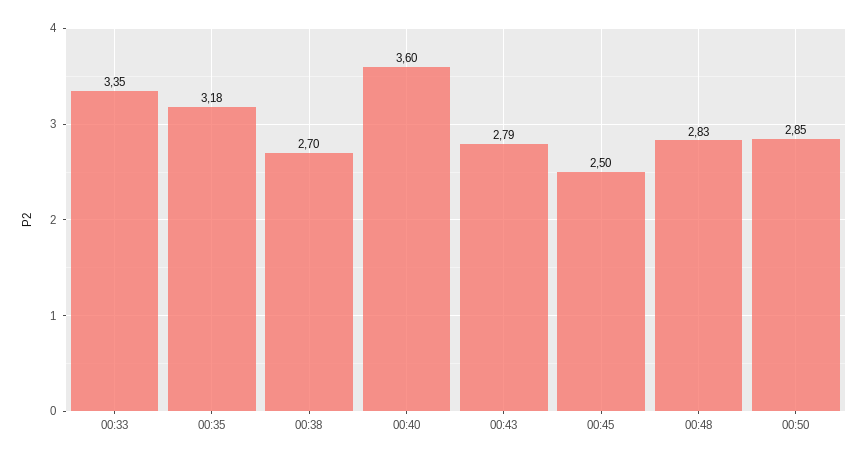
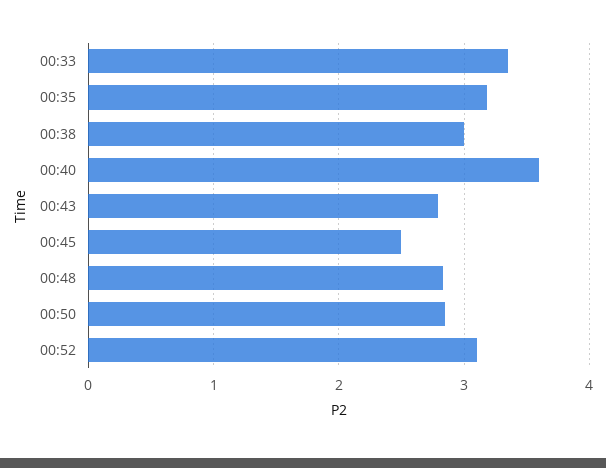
00:38: 2.7 -> 3
00:52: none -> 3.1

